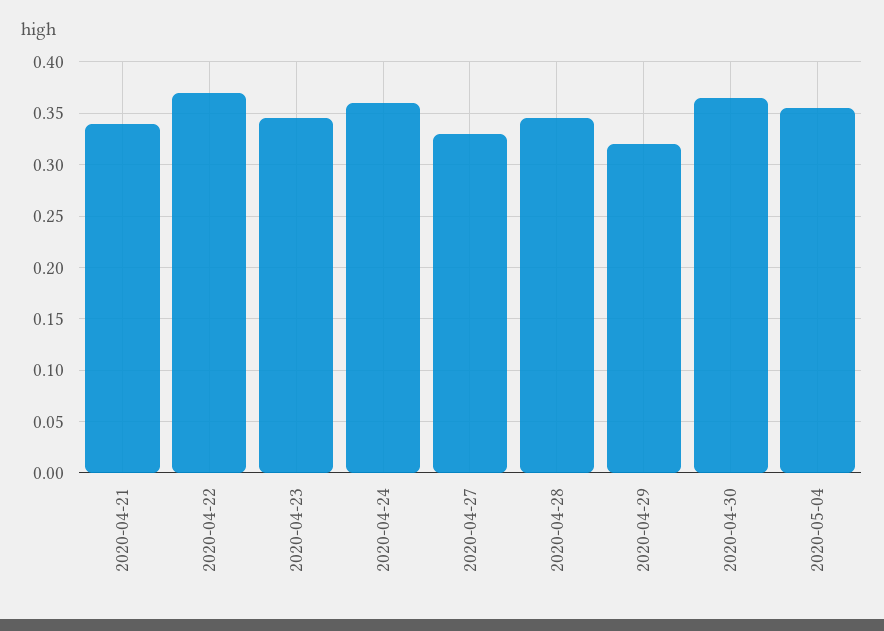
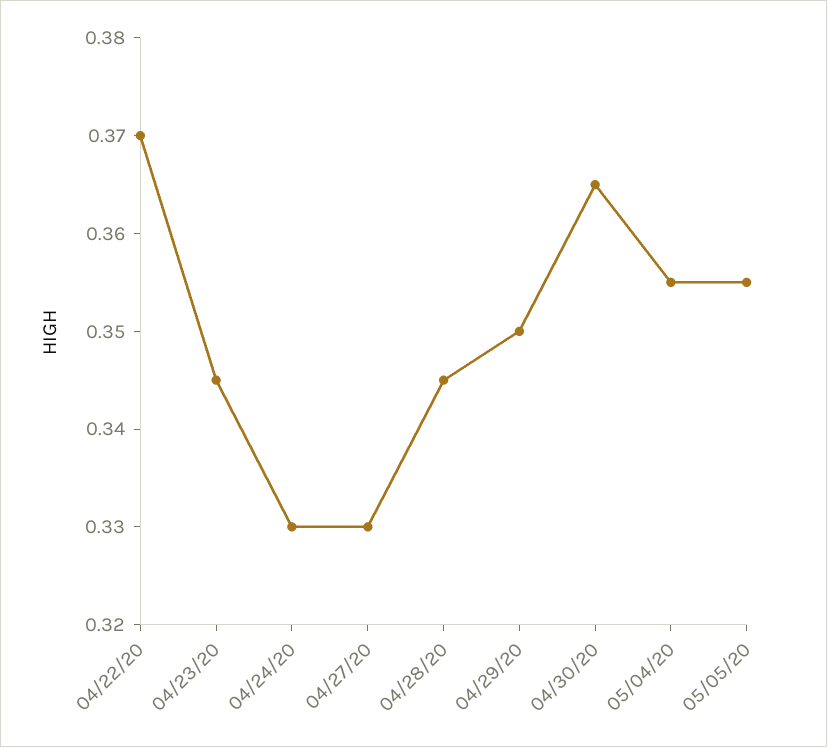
2020-04-21: 0.34 -> none
2020-04-24: 0.36 -> 0.33
2020-04-29: 0.32 -> 0.35
05/05/20: none -> 0.355

